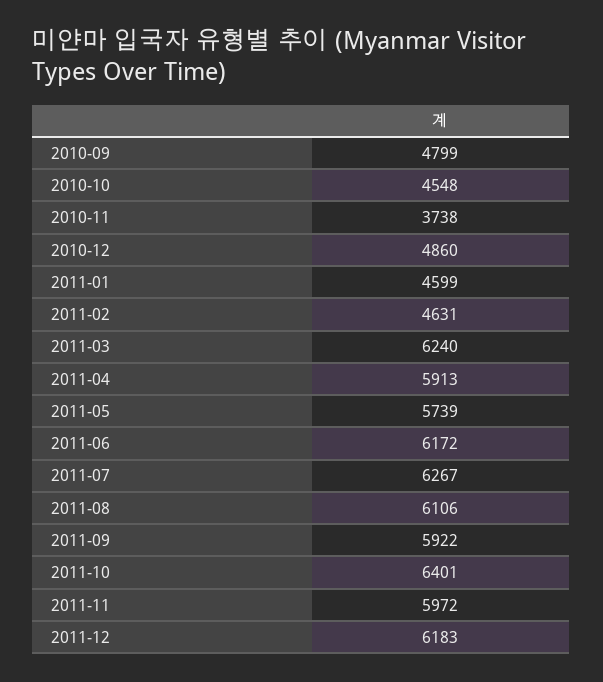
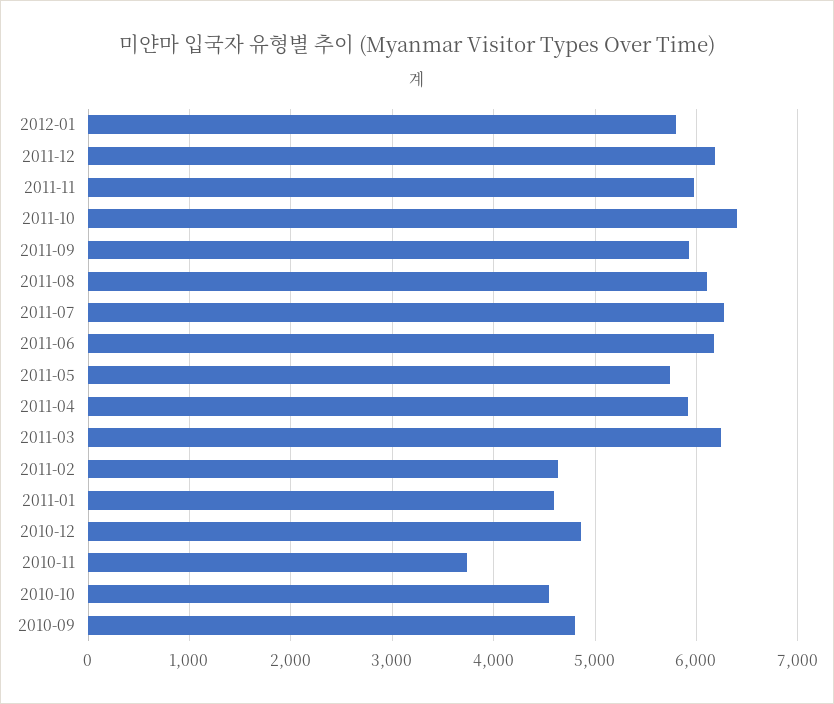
2012-01: none -> 5800

